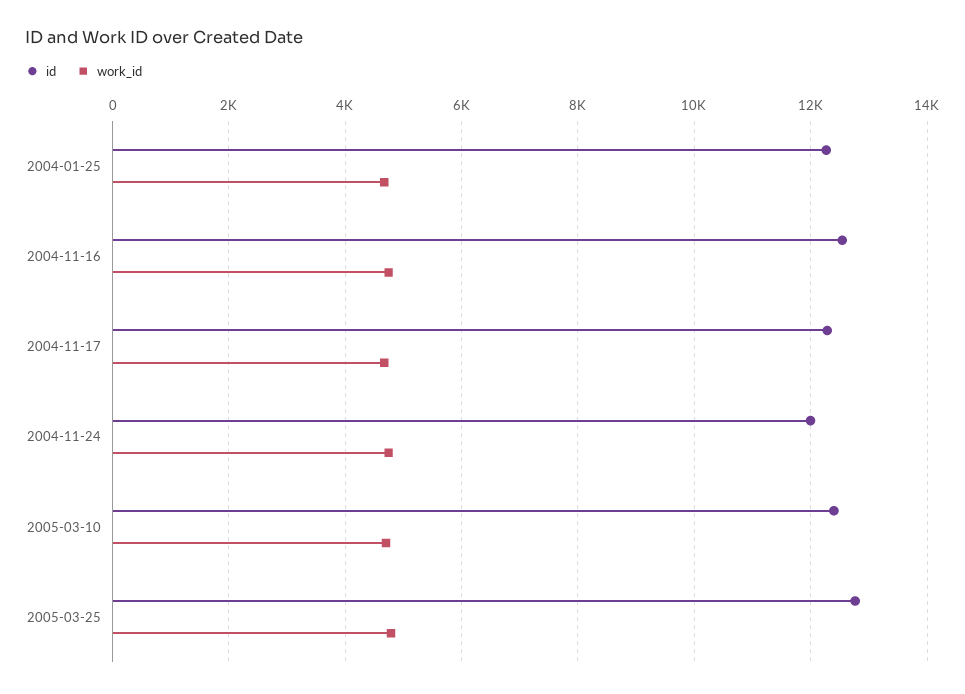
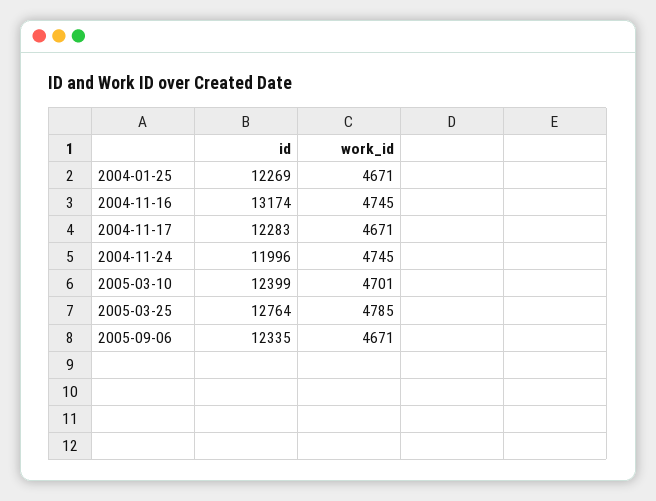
id, 2004-11-16: 12600 -> 13174
id, 2005-09-06: none -> 12335
work_id, 2005-09-06: none -> 4671

